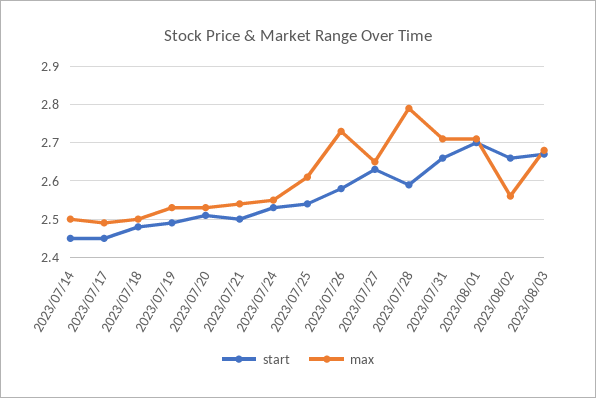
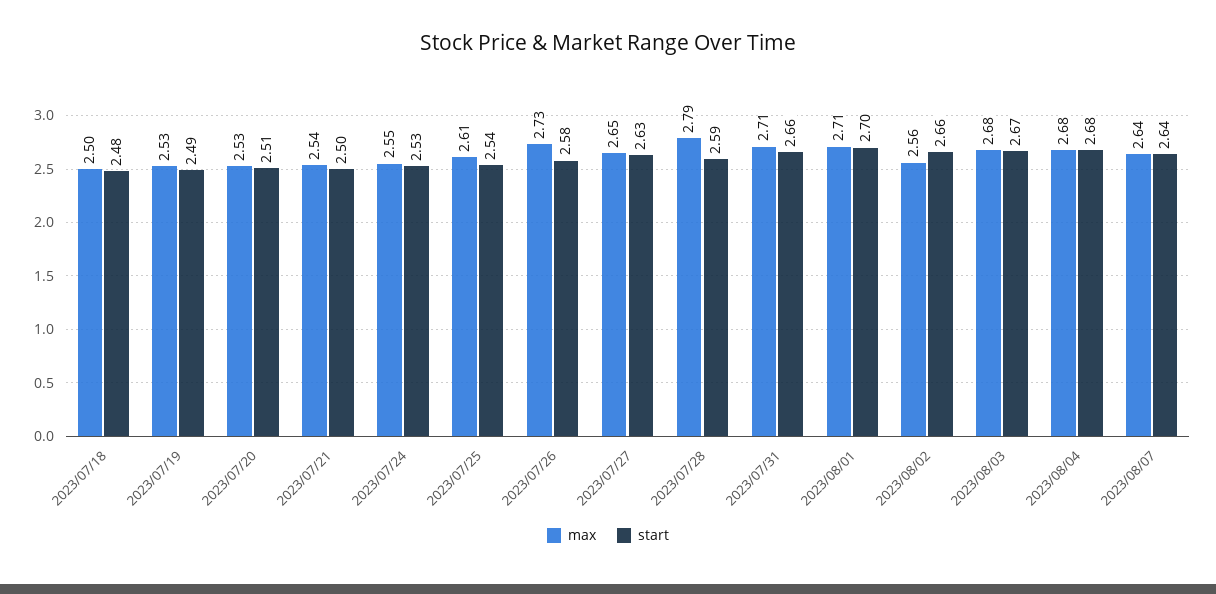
start, 2023/07/14: 2.45 -> none
max, 2023/07/14: 2.5 -> none
start, 2023/07/17: 2.45 -> none
max, 2023/07/17: 2.5 -> none
max, 2023/08/04: none -> 2.68
start, 2023/08/04: none -> 2.68
max, 2023/08/07: none -> 2.64
start, 2023/08/07: none -> 2.64

